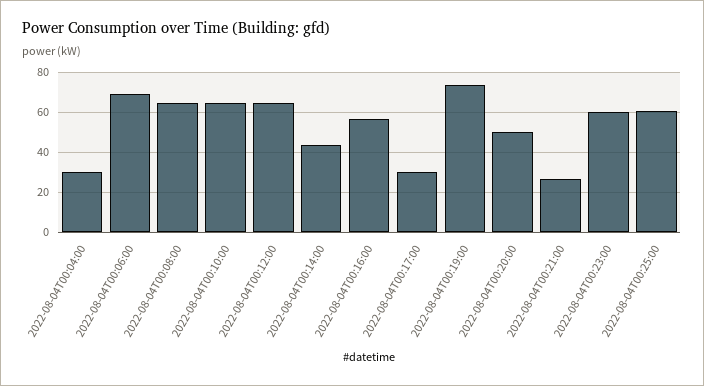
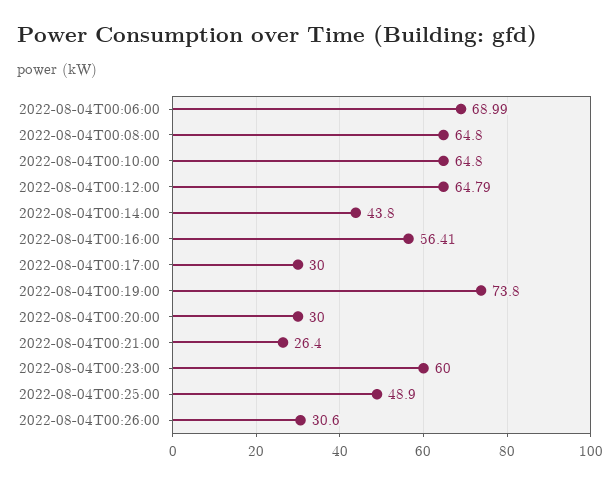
2022-08-04T00:04:00: 30 -> none
2022-08-04T00:20:00: 50 -> 30
2022-08-04T00:25:00: 60 -> 48.9
2022-08-04T00:26:00: none -> 30.6

